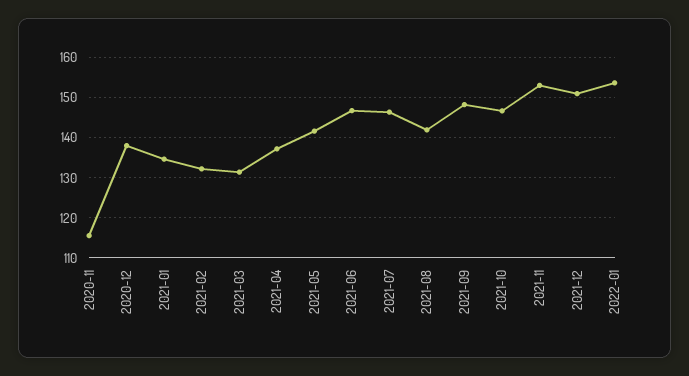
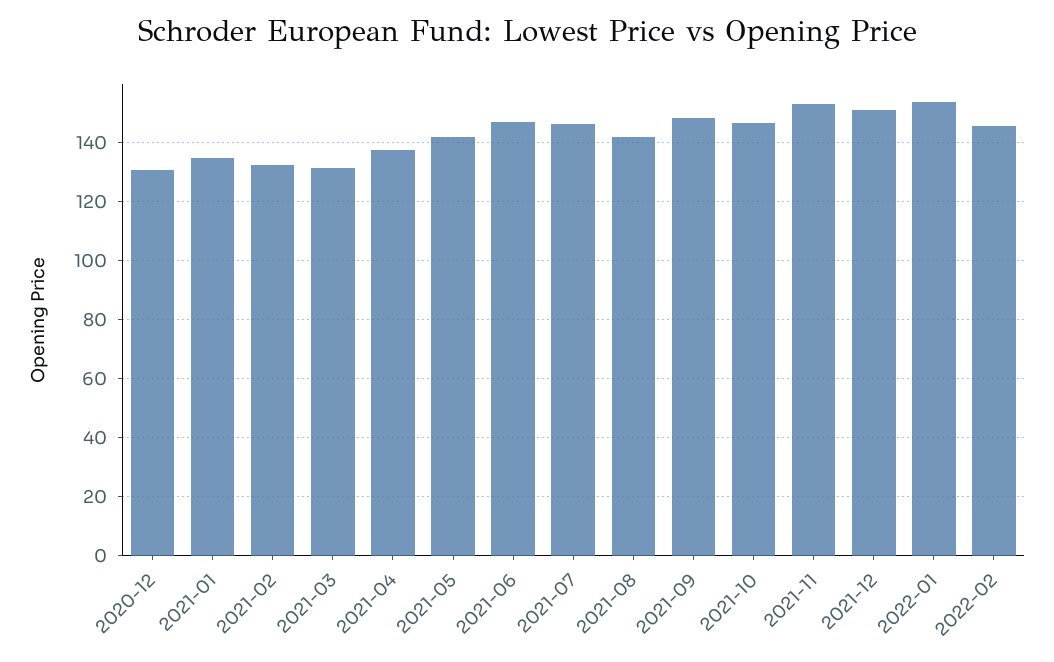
2020-11: 116 -> none
2020-12: 138 -> 130
2022-02: none -> 145

